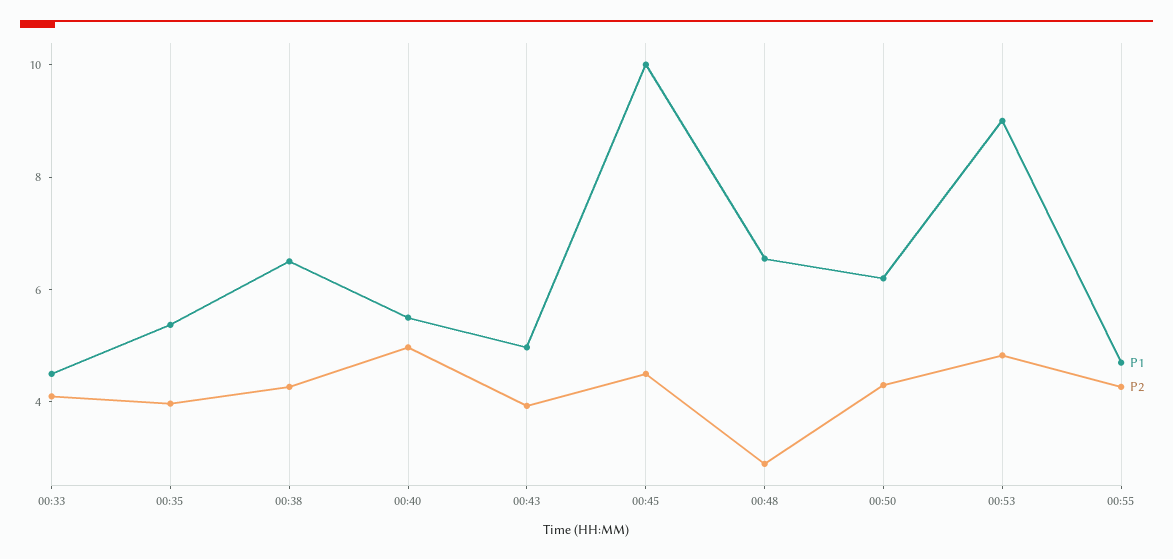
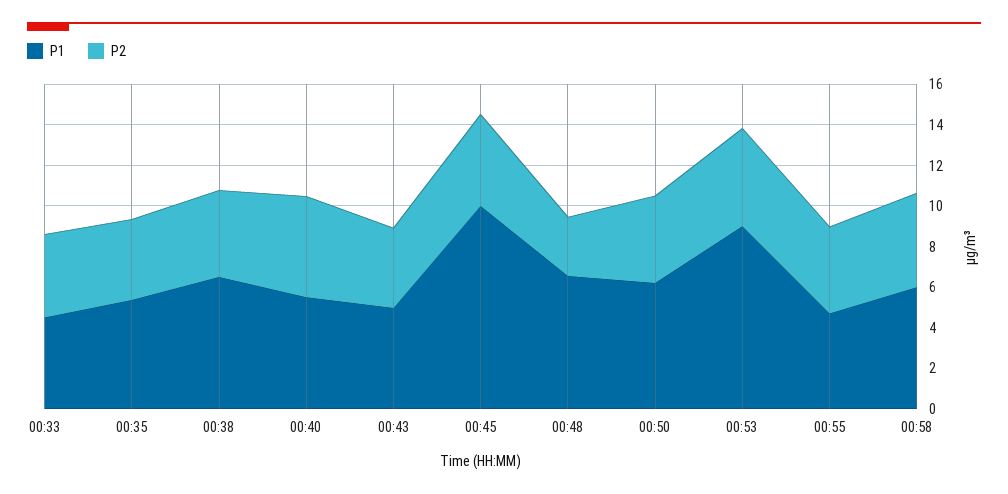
P1, 00:58: none -> 6
P2, 00:58: none -> 4.5

